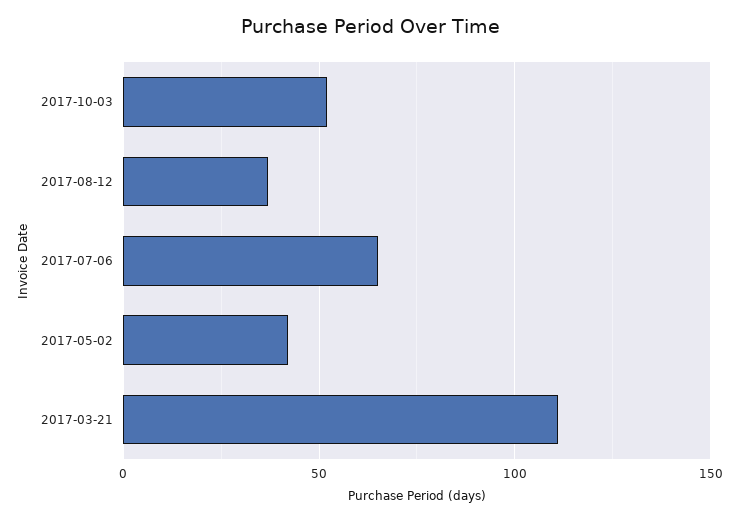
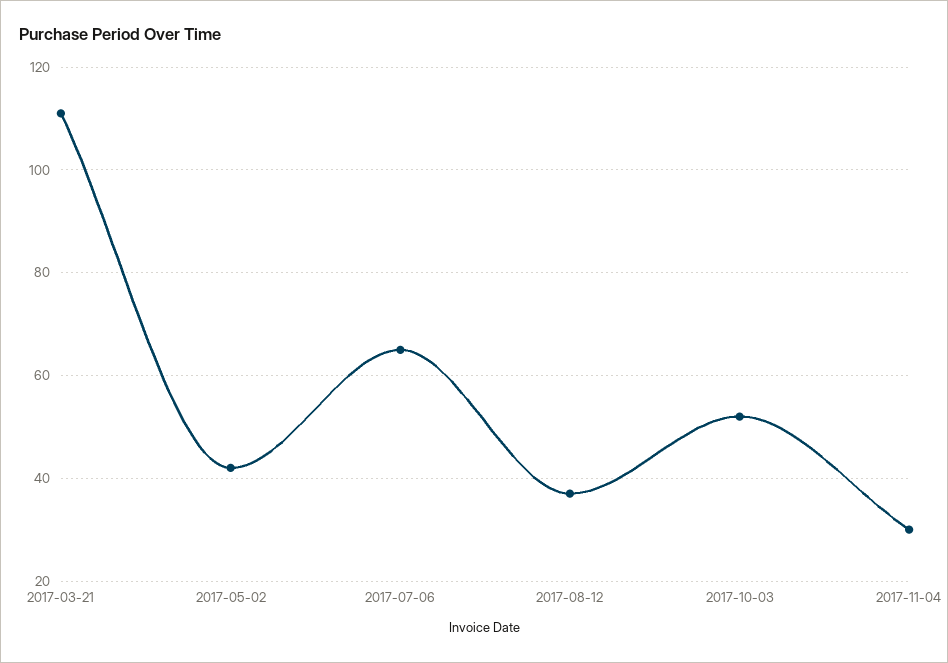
2017-11-04: none -> 30

